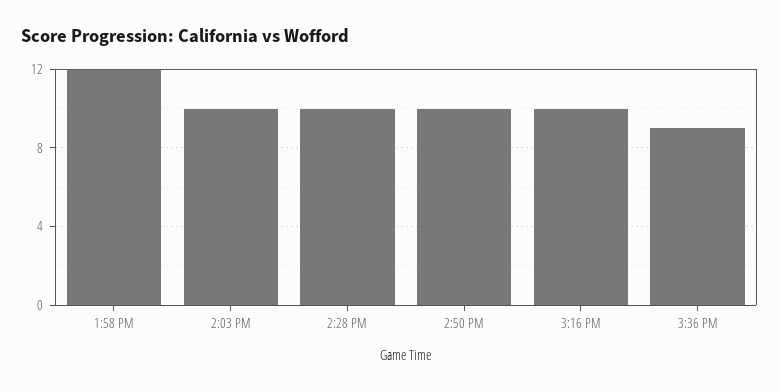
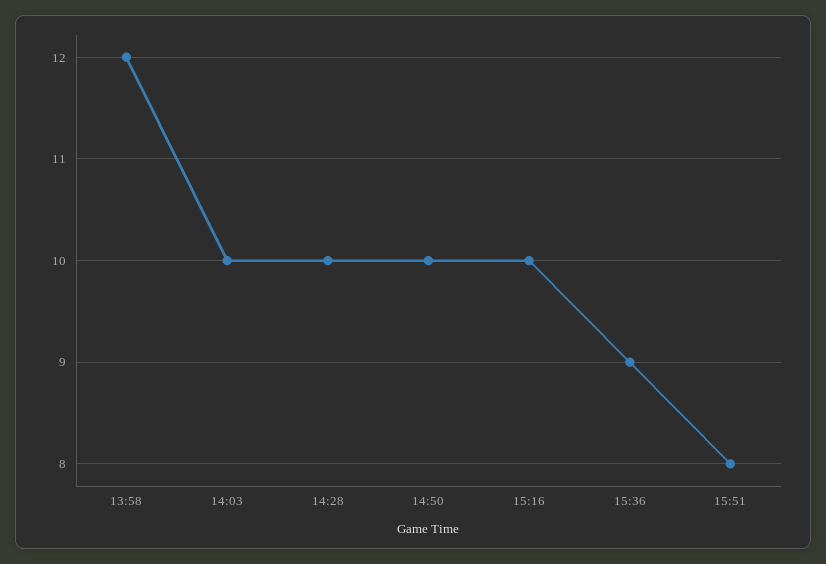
15:51: none -> 8

